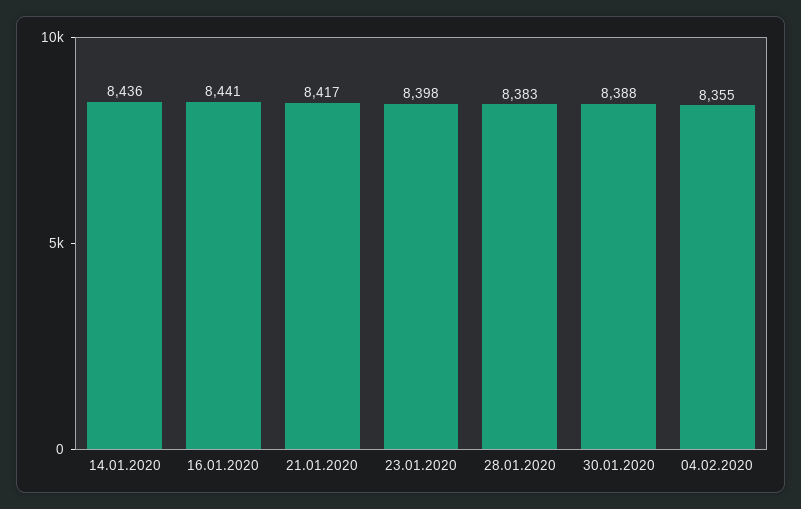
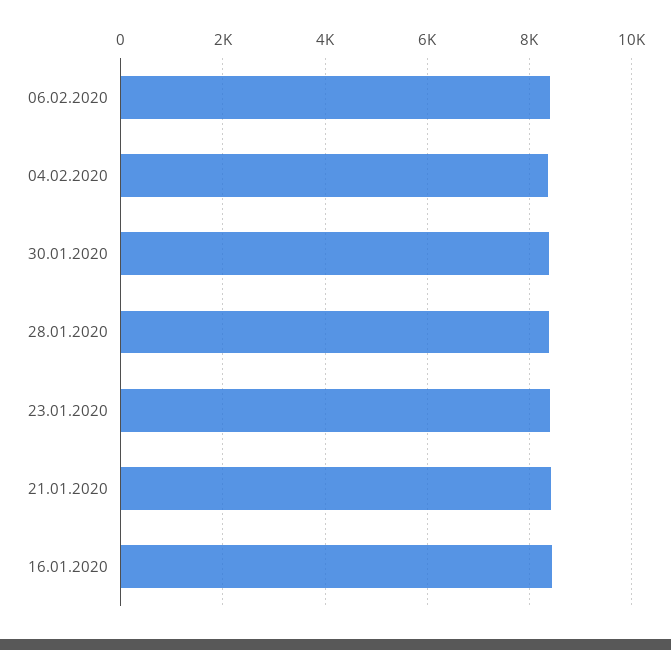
14.01.2020: 8436 -> none
06.02.2020: none -> 8400

